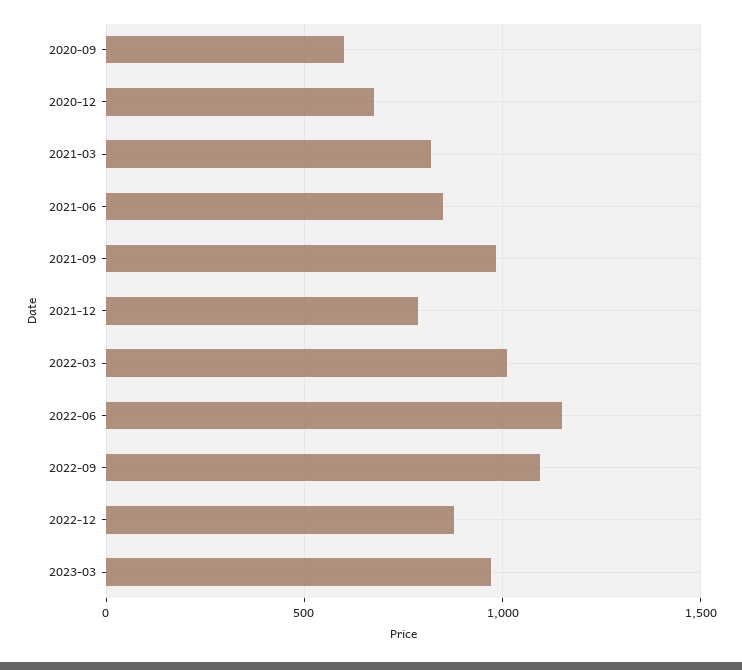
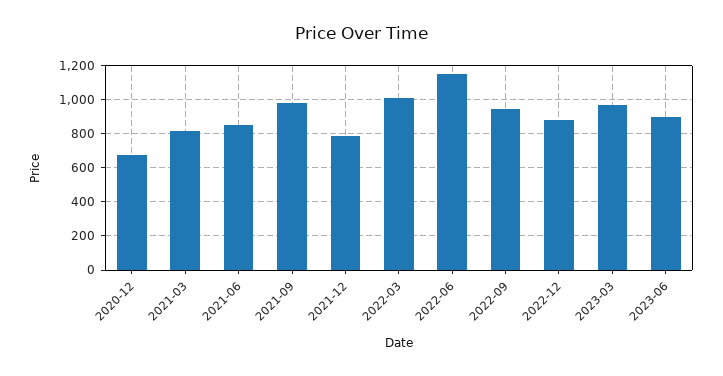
2020-09: 600 -> none
2022-09: 1100 -> 950
2023-06: none -> 900

